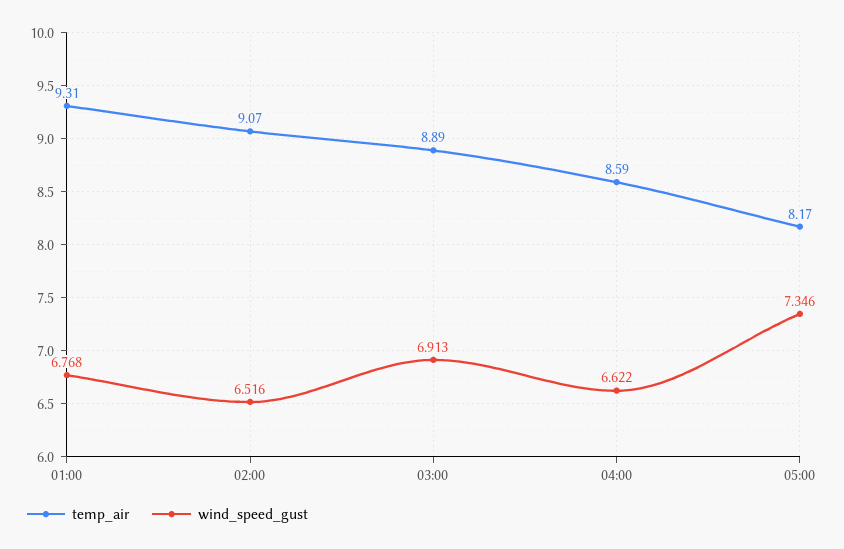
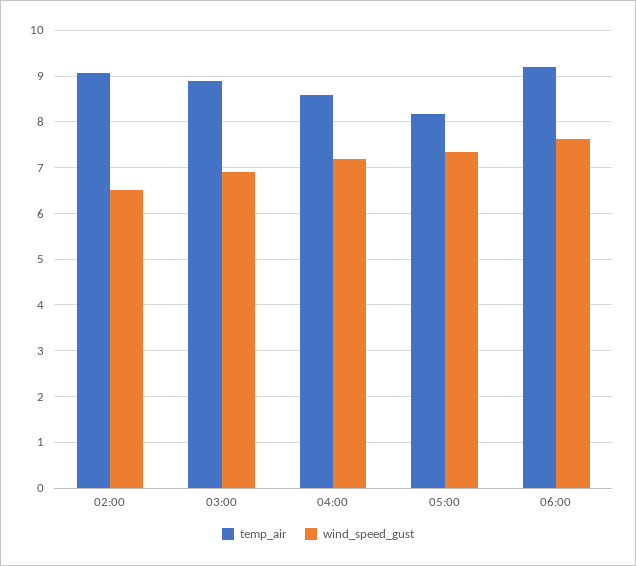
temp_air, 01:00: 9.31 -> none
wind_speed_gust, 01:00: 6.768 -> none
wind_speed_gust, 04:00: 6.622 -> 7.2
temp_air, 06:00: none -> 9.2
wind_speed_gust, 06:00: none -> 7.6

